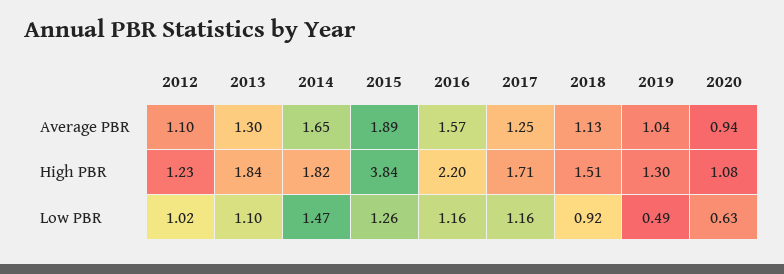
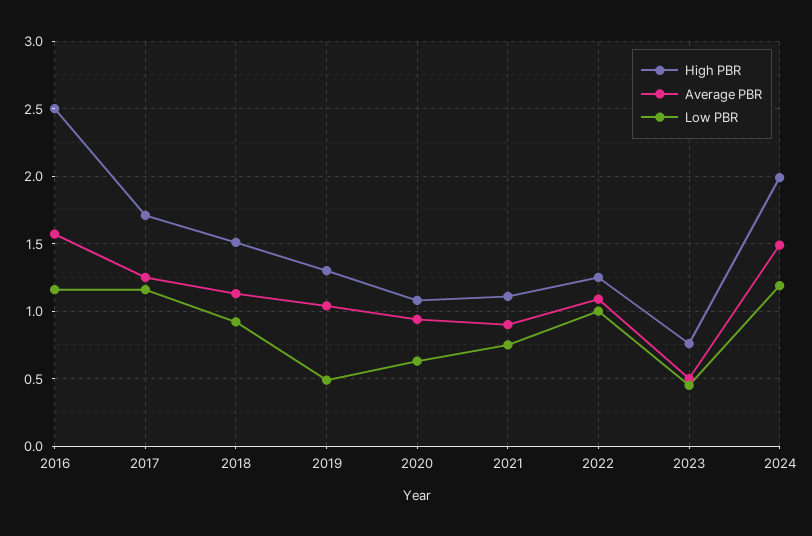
Average PBR, 2012: 1.1 -> none
Average PBR, 2013: 1.3 -> none
Average PBR, 2014: 1.65 -> none
Average PBR, 2015: 1.89 -> none
High PBR, 2012: 1.23 -> none
High PBR, 2013: 1.84 -> none
High PBR, 2014: 1.82 -> none
High PBR, 2015: 3.84 -> none
High PBR, 2016: 2.2 -> 2.5
Low PBR, 2012: 1.02 -> none
Low PBR, 2013: 1.1 -> none
Low PBR, 2014: 1.47 -> none
Low PBR, 2015: 1.26 -> none
High PBR, 2021: none -> 1.1
Average PBR, 2021: none -> 0.9
Low PBR, 2021: none -> 0.75
High PBR, 2022: none -> 1.25
Average PBR, 2022: none -> 1.1
Low PBR, 2022: none -> 1
High PBR, 2023: none -> 0.75
Average PBR, 2023: none -> 0.5
Low PBR, 2023: none -> 0.45
High PBR, 2024: none -> 2
Average PBR, 2024: none -> 1.5
Low PBR, 2024: none -> 1.2

